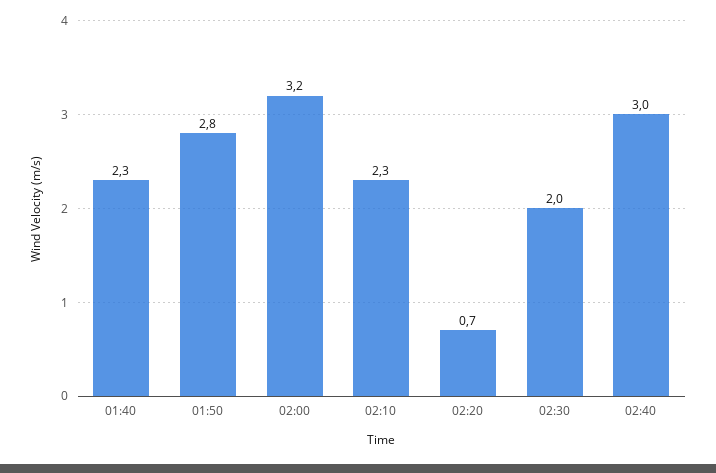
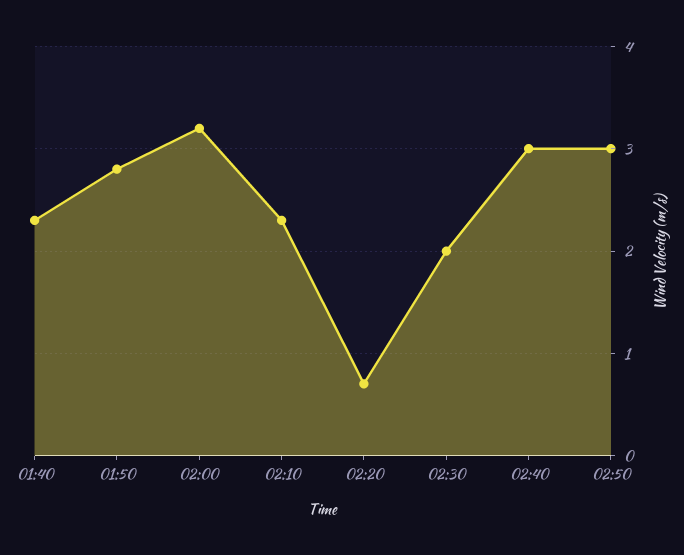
02:50: none -> 3

